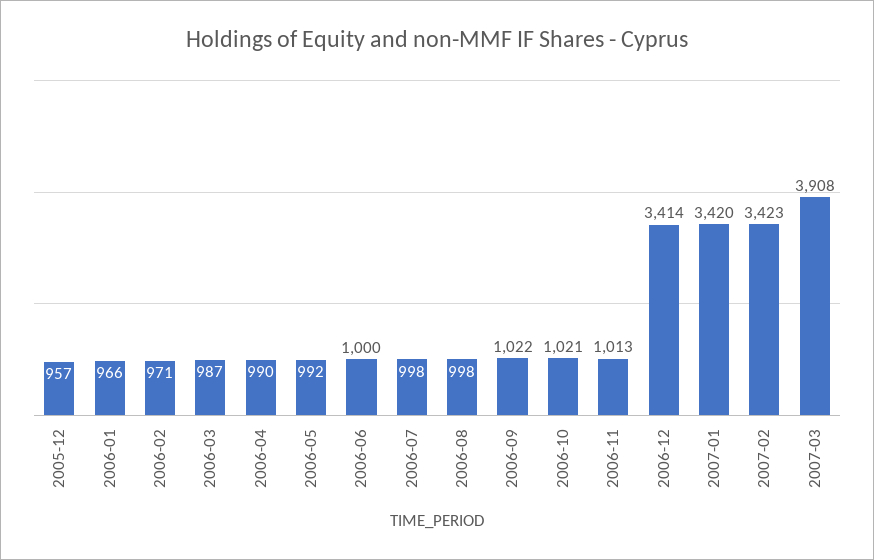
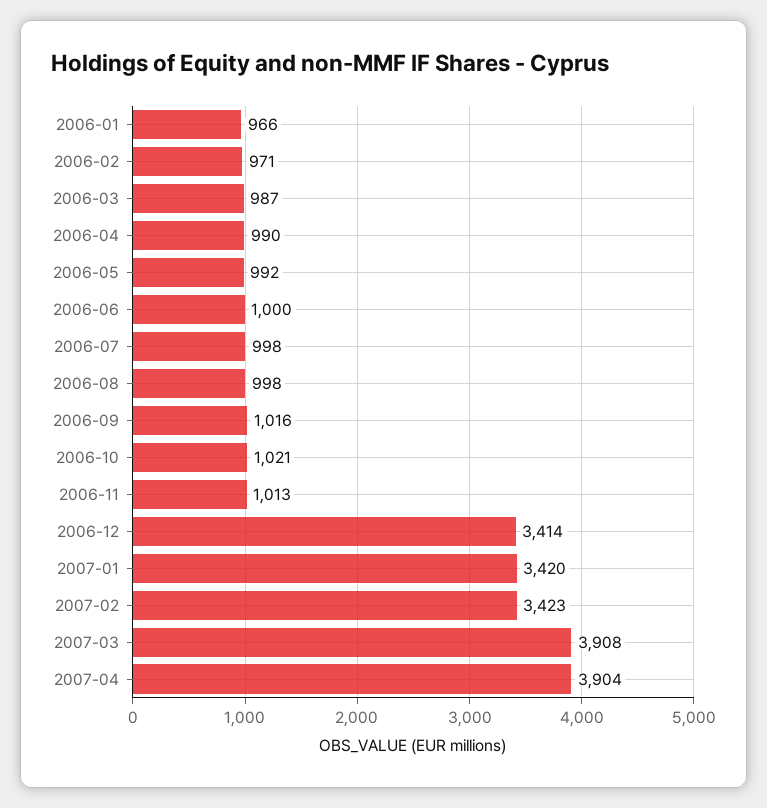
2005-12: 957 -> none
2006-09: 1022 -> 1016
2007-04: none -> 3904

